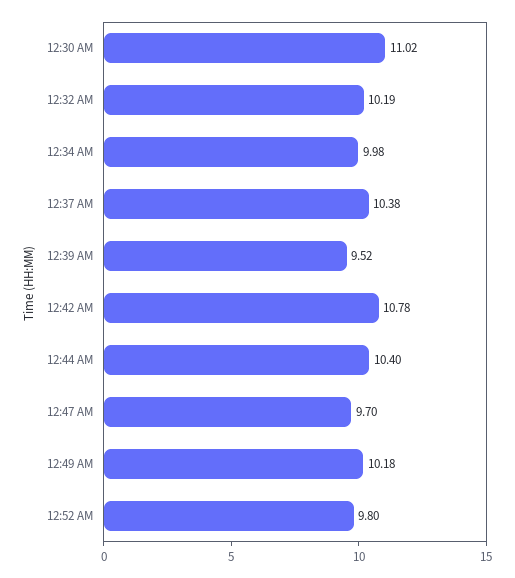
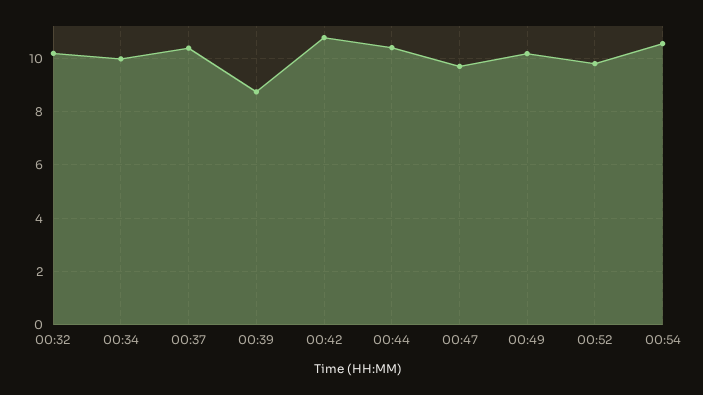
12:30 AM: 11.02 -> none
12:39 AM: 9.52 -> 8.75
00:54: none -> 10.5

